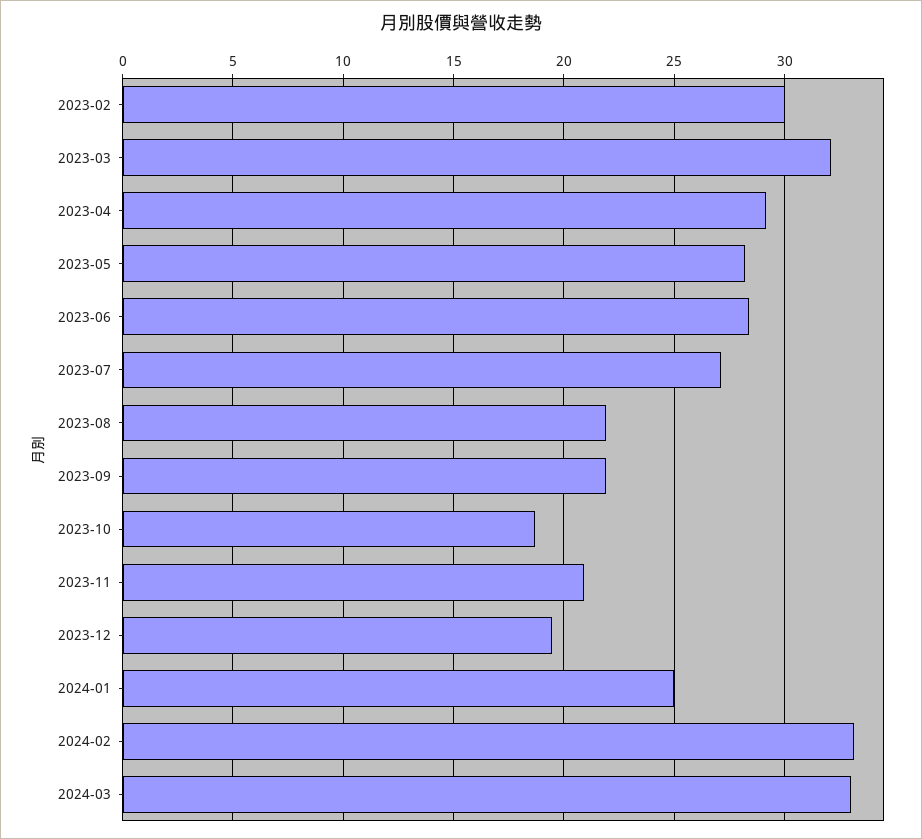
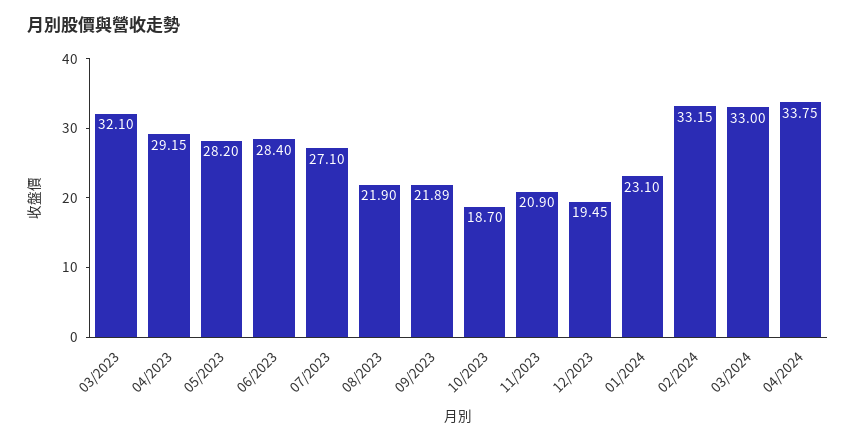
2023-02: 30 -> none
2024-01: 25 -> 23.1
04/2024: none -> 33.75

